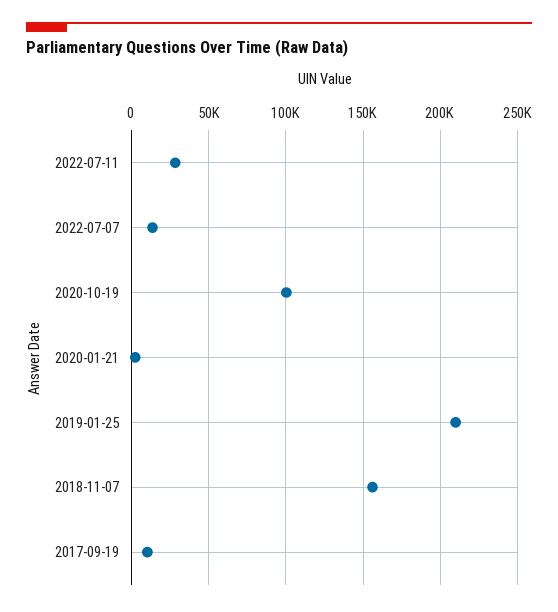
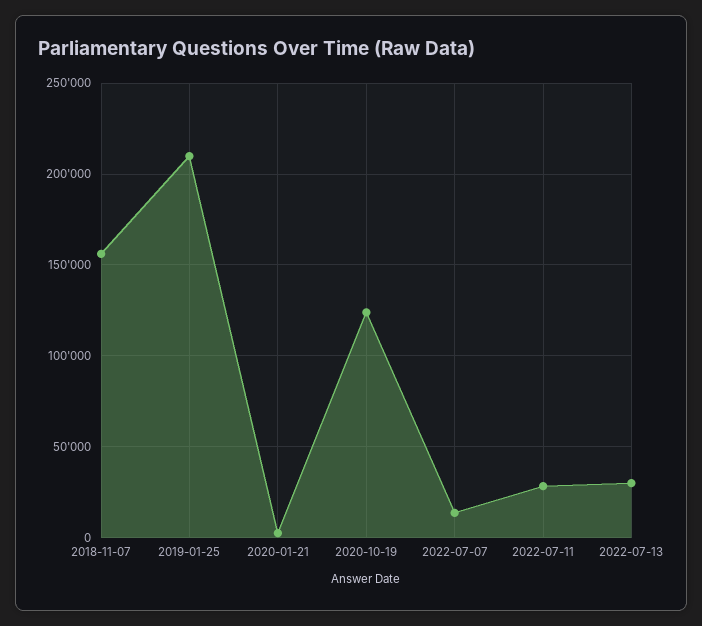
2020-10-19: 100000 -> 125000
2017-09-19: 10000 -> none
2022-07-13: none -> 30000

